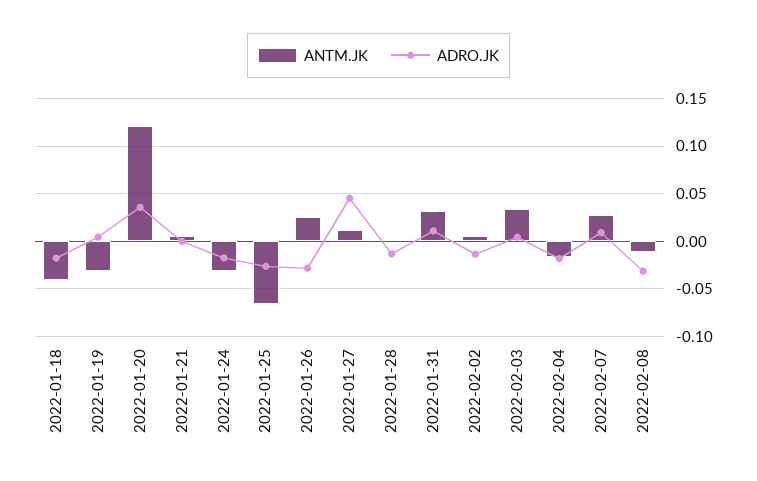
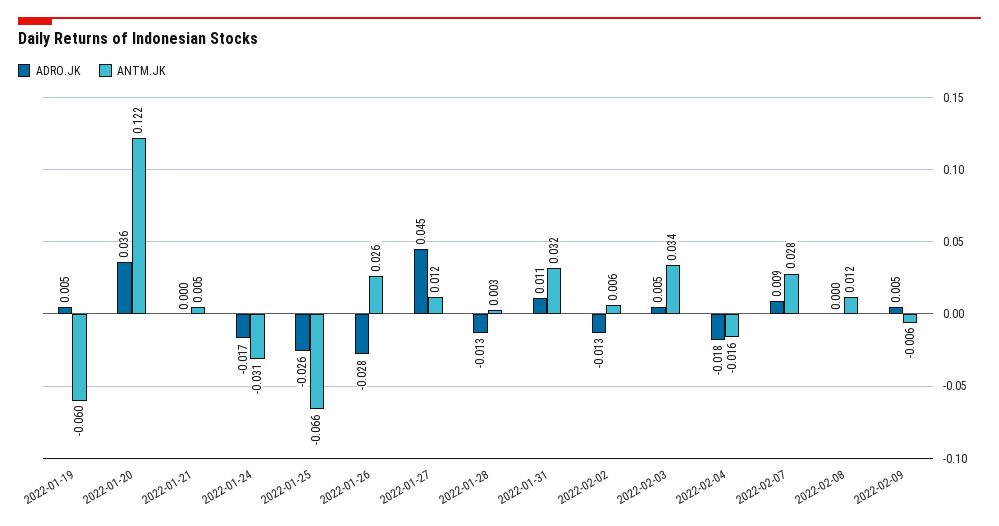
ANTM.JK, 2022-01-18: -0.04 -> none
ADRO.JK, 2022-01-18: -0.02 -> none
ANTM.JK, 2022-01-19: -0.03 -> -0.06
ANTM.JK, 2022-02-08: -0.01 -> 0.012
ADRO.JK, 2022-02-08: -0.03 -> 0
ADRO.JK, 2022-02-09: none -> 0.005
ANTM.JK, 2022-02-09: none -> -0.006

